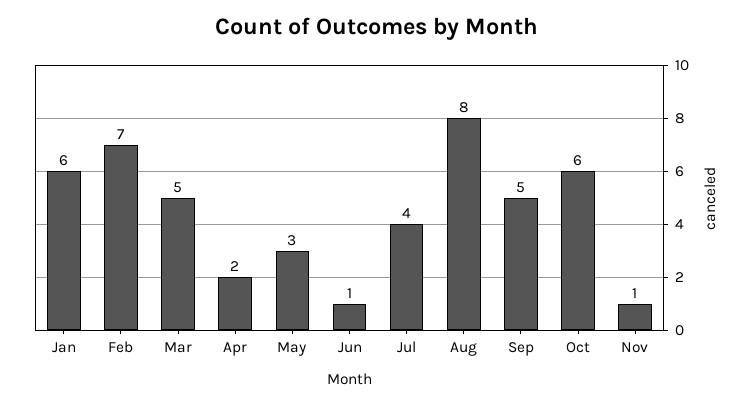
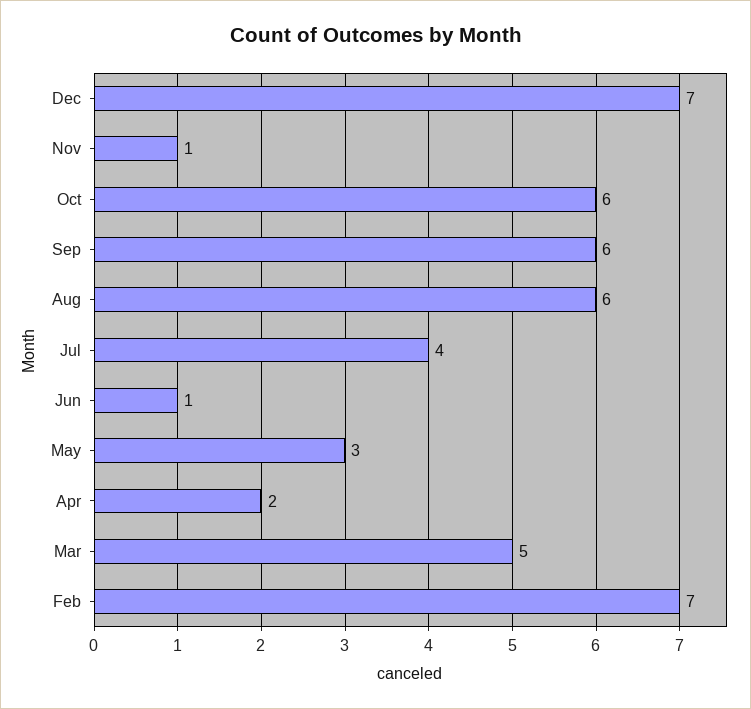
Jan: 6 -> none
Aug: 8 -> 6
Sep: 5 -> 6
Dec: none -> 7

